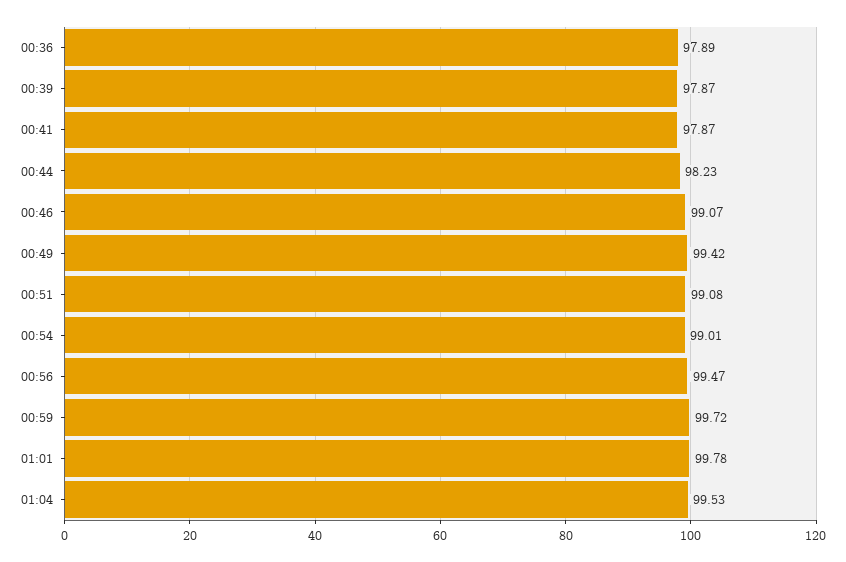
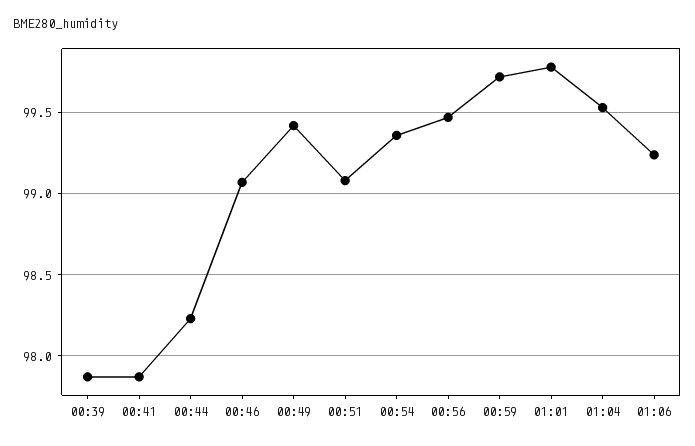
00:36: 97.89 -> none
00:54: 99.01 -> 99.35
01:06: none -> 99.25

